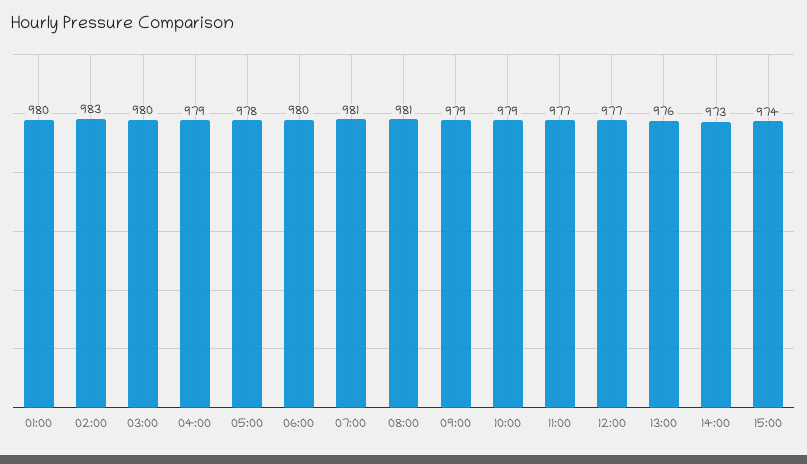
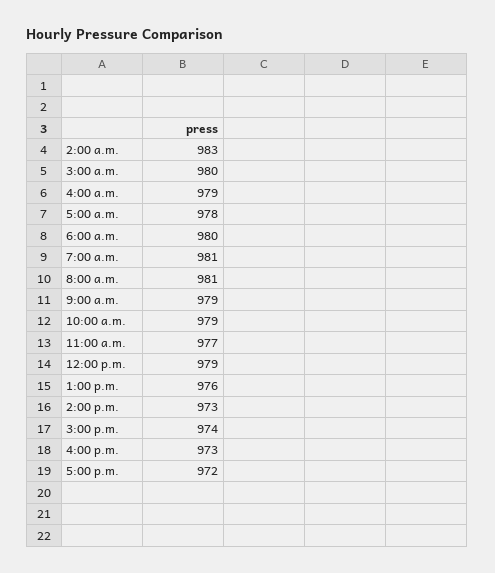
01:00: 980 -> none
12:00: 977 -> 979
4:00 p.m.: none -> 973
5:00 p.m.: none -> 972

